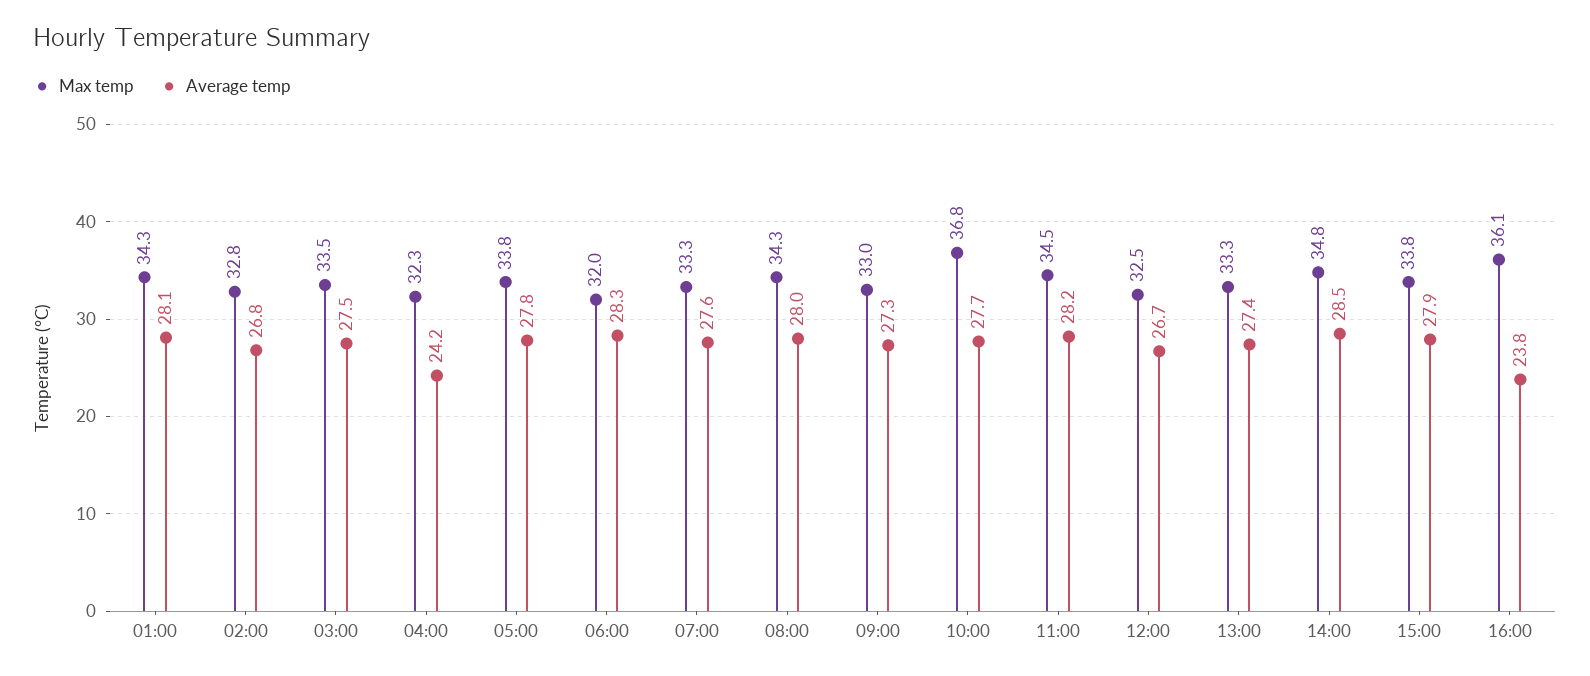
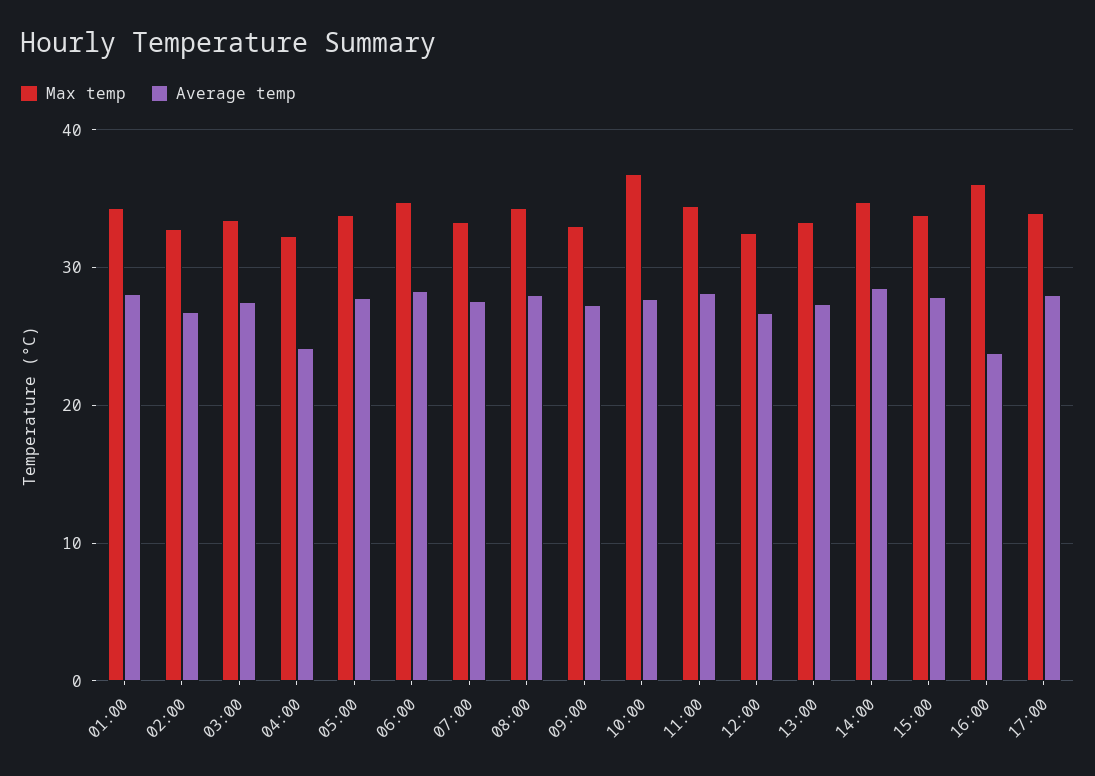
Max temp, 06:00: 32 -> 35
Max temp, 17:00: none -> 34
Average temp, 17:00: none -> 28

